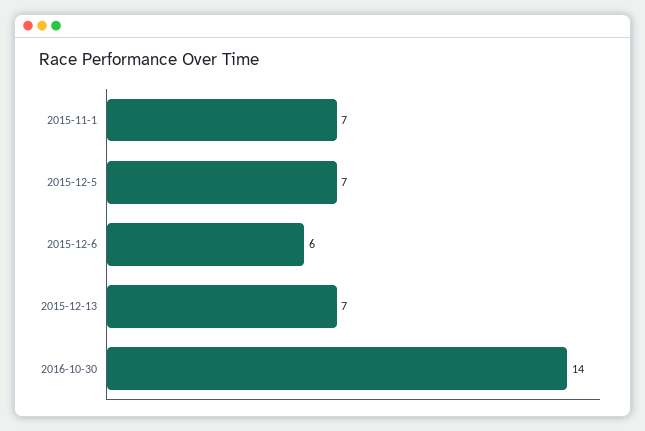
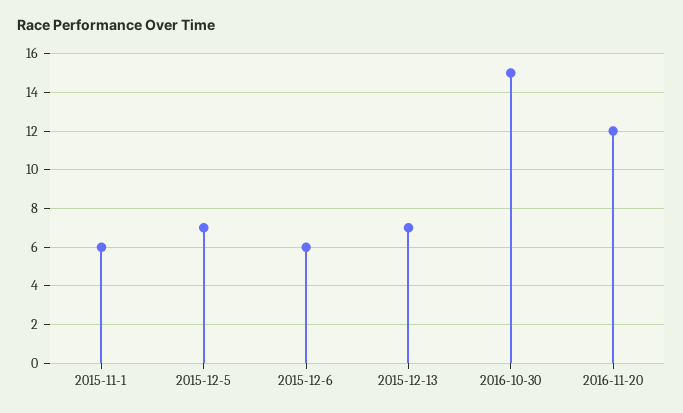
2015-11-1: 7 -> 6
2016-10-30: 14 -> 15
2016-11-20: none -> 12

